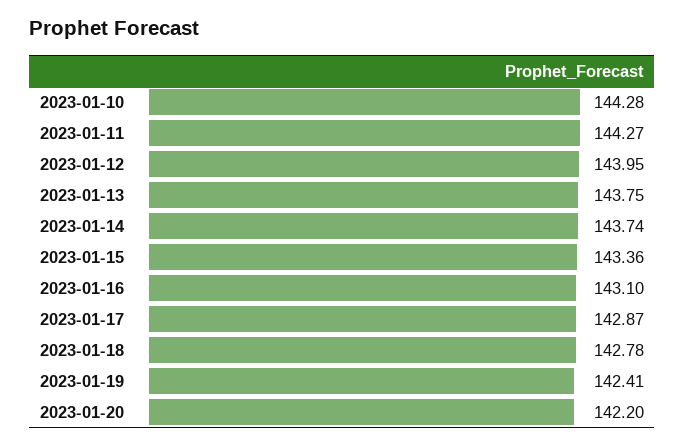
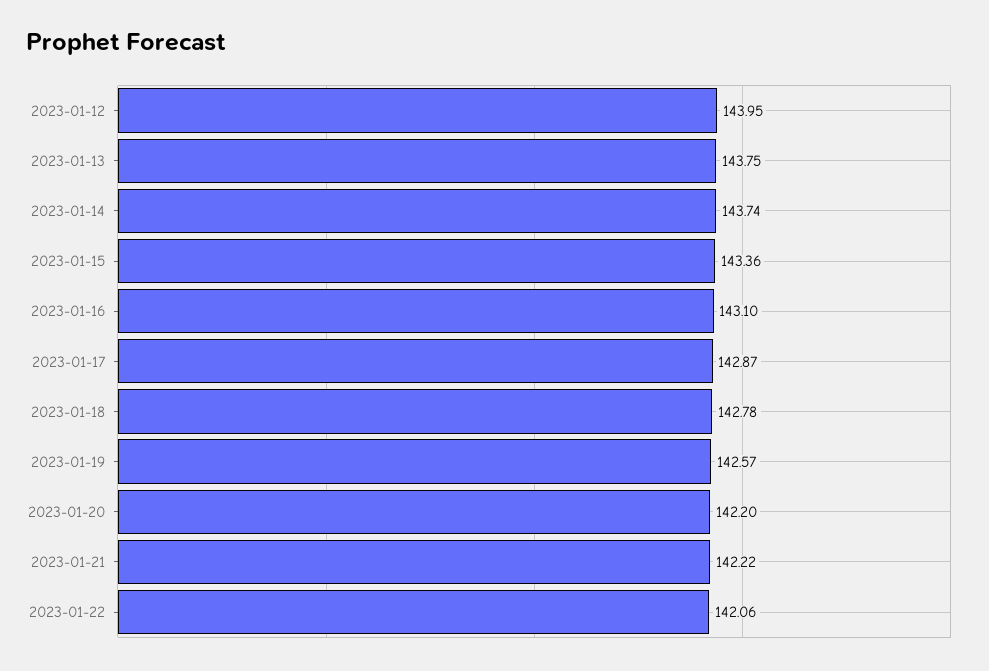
2023-01-10: 144.28 -> none
2023-01-11: 144.27 -> none
2023-01-19: 142.41 -> 142.57
2023-01-21: none -> 142.22
2023-01-22: none -> 142.06

